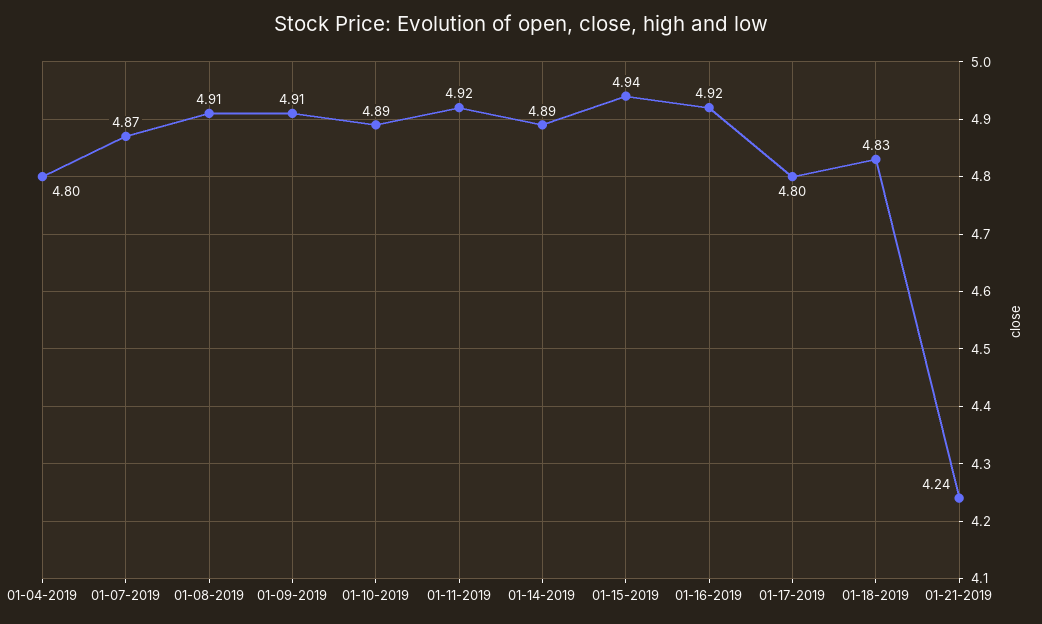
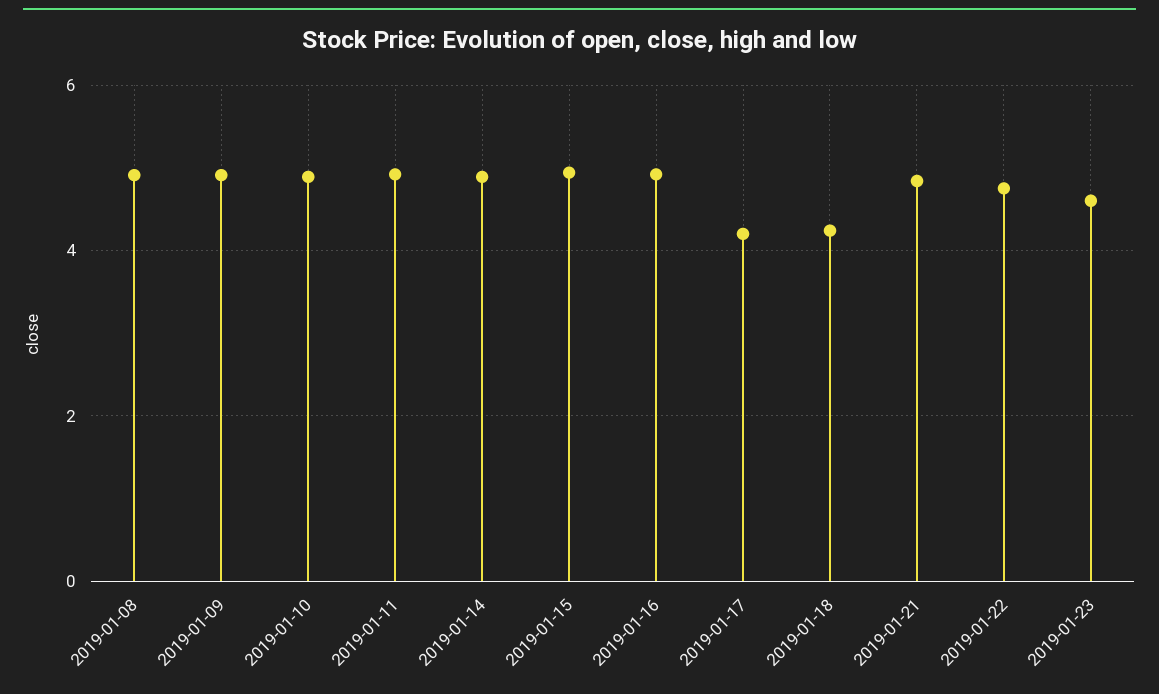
01-04-2019: 4.8 -> none
01-07-2019: 4.87 -> none
01-17-2019: 4.8 -> 4.2
01-18-2019: 4.83 -> 4.2
01-21-2019: 4.24 -> 4.8
2019-01-22: none -> 4.8
2019-01-23: none -> 4.6

